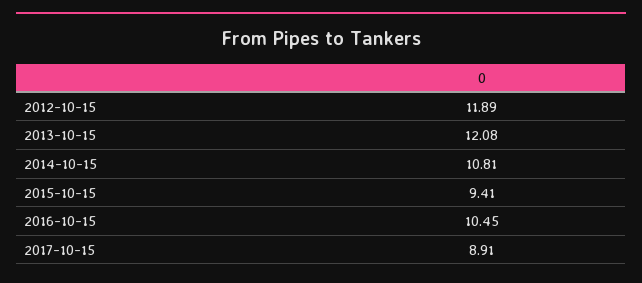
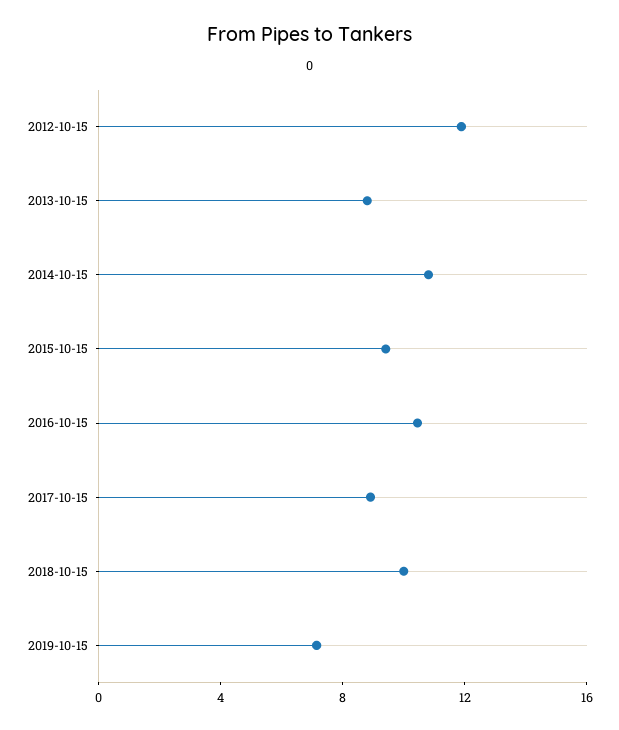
2013-10-15: 12.08 -> 9
2018-10-15: none -> 10
2019-10-15: none -> 7

